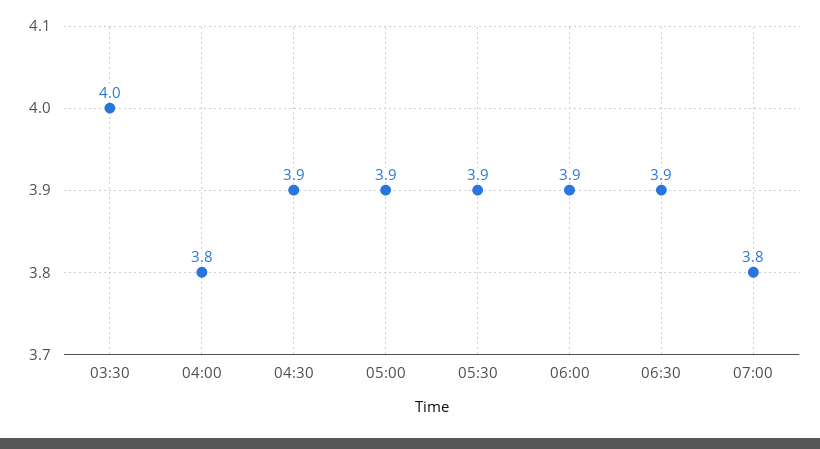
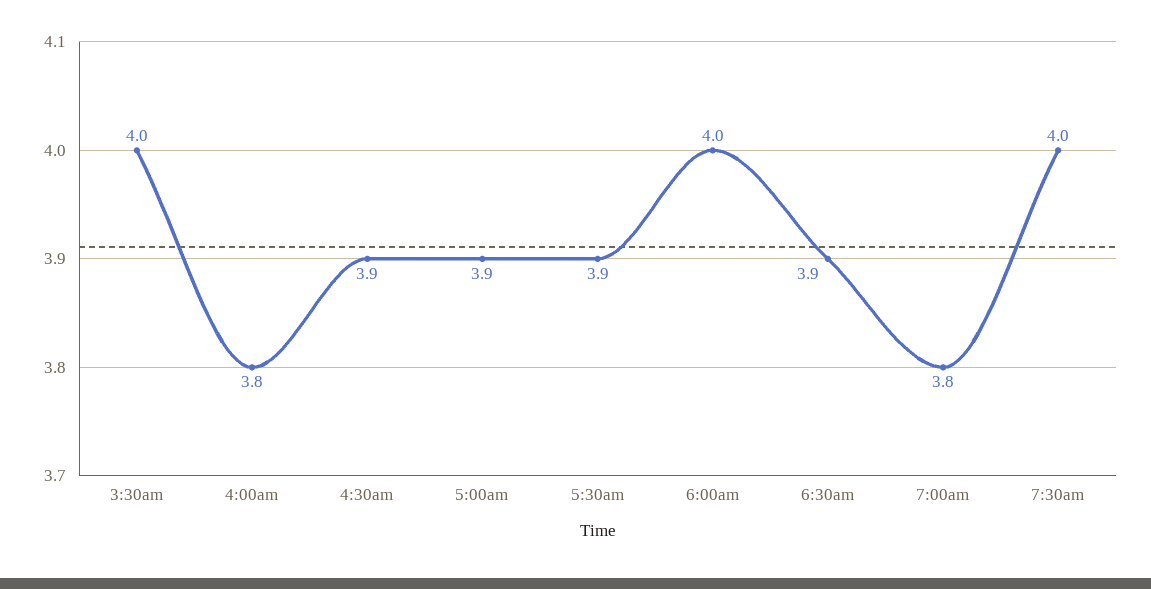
06:00: 3.9 -> 4
7:30am: none -> 4

